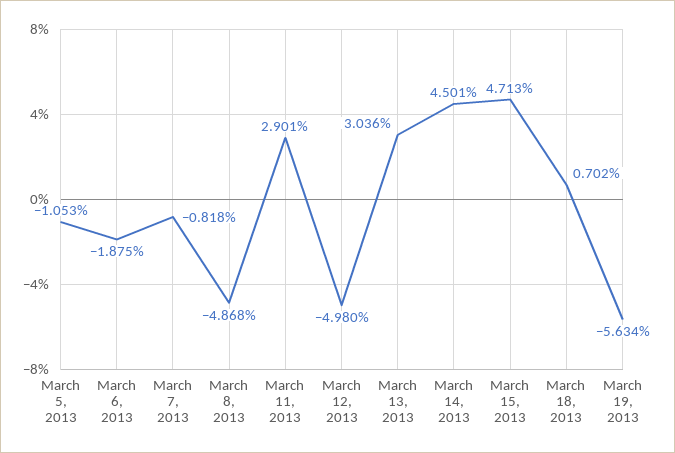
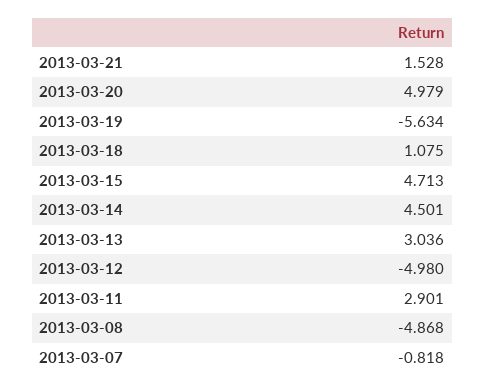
March 5, 2013: -1.053 -> none
March 6, 2013: -1.875 -> none
March 18, 2013: 0.702 -> 1.075
2013-03-21: none -> 1.528
2013-03-20: none -> 4.979

